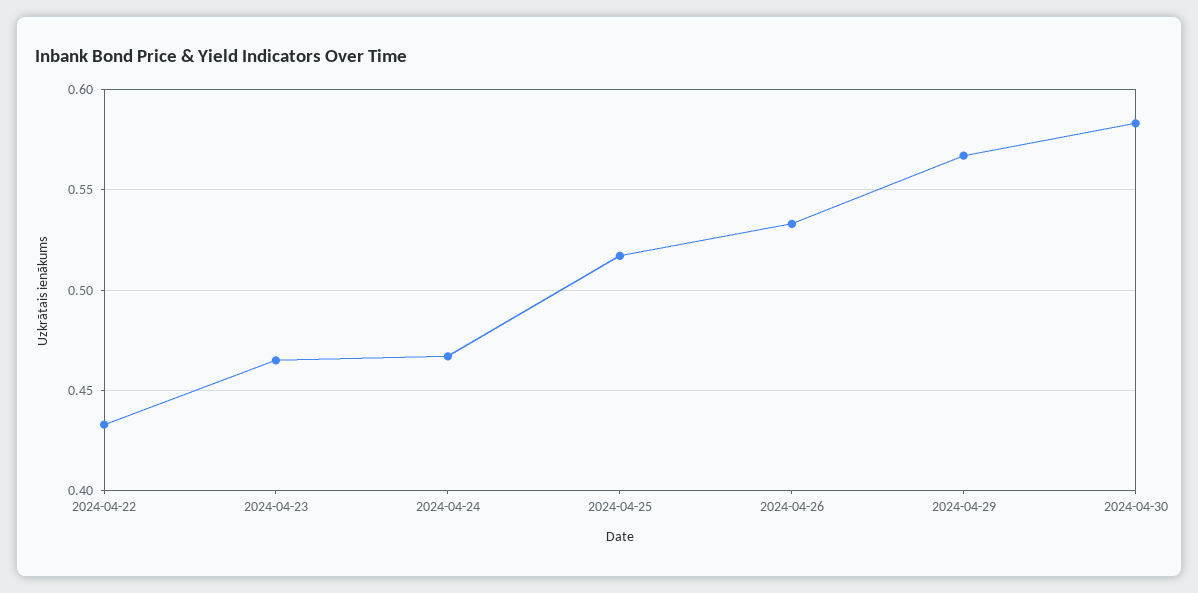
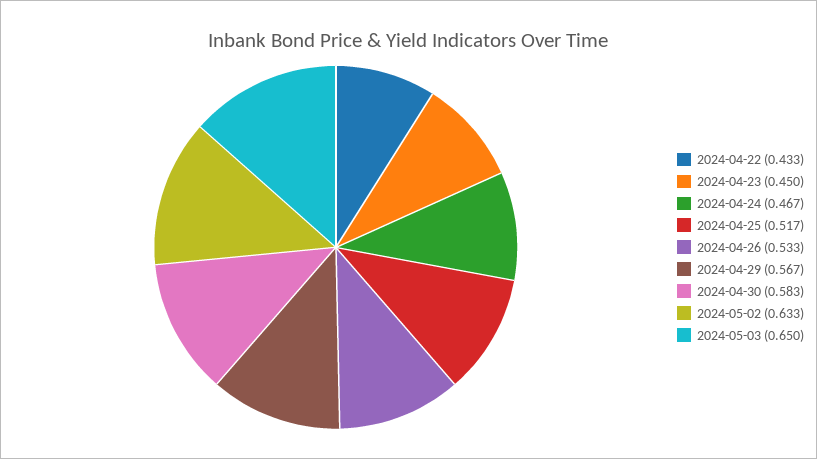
2024-04-23: 0.465 -> 0.45
2024-05-02: none -> 0.633
2024-05-03: none -> 0.65

